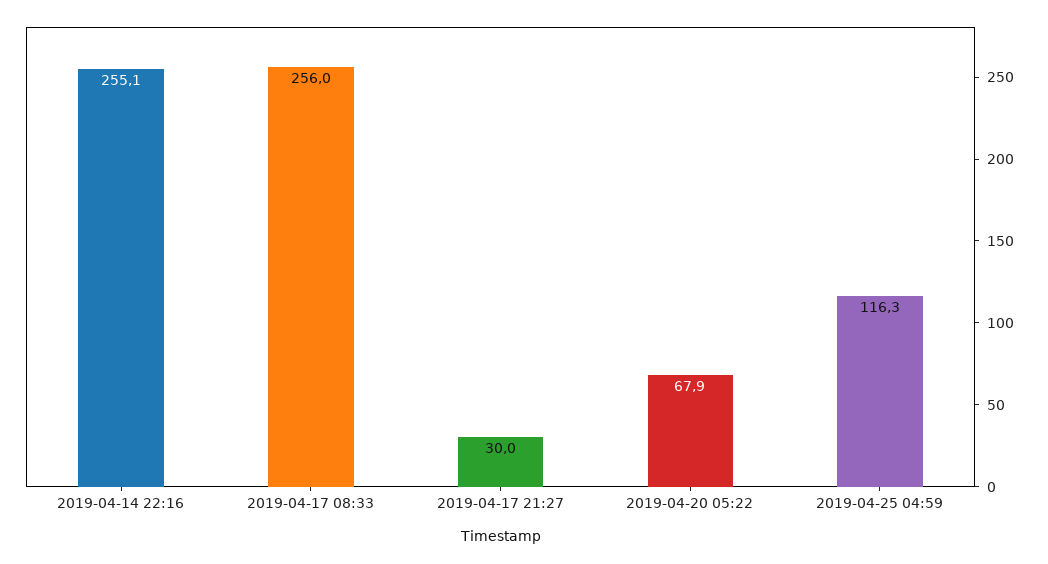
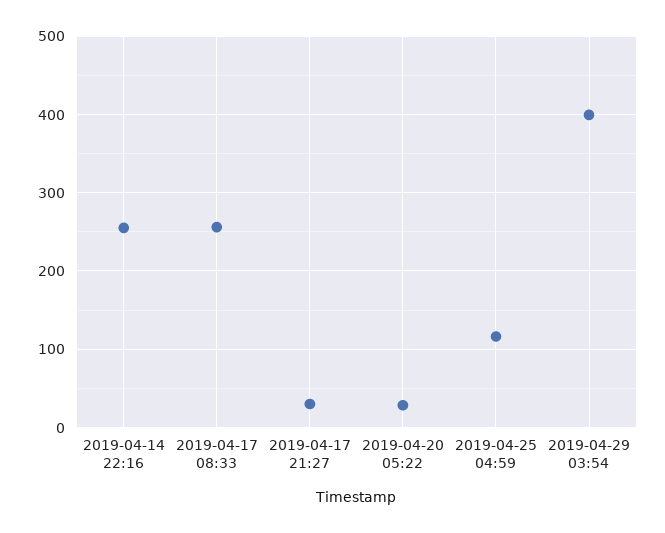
2019-04-20 05:22: 67.9 -> 30
2019-04-29 03:54: none -> 400

